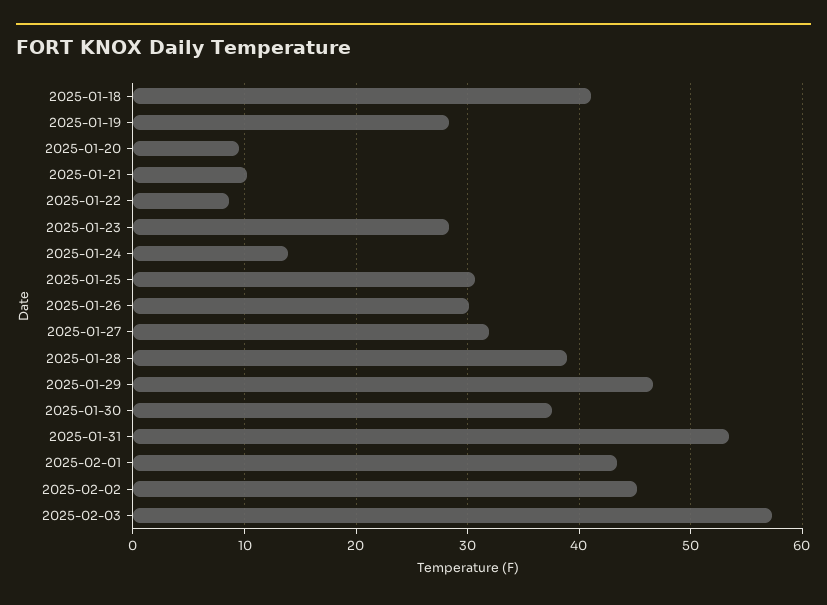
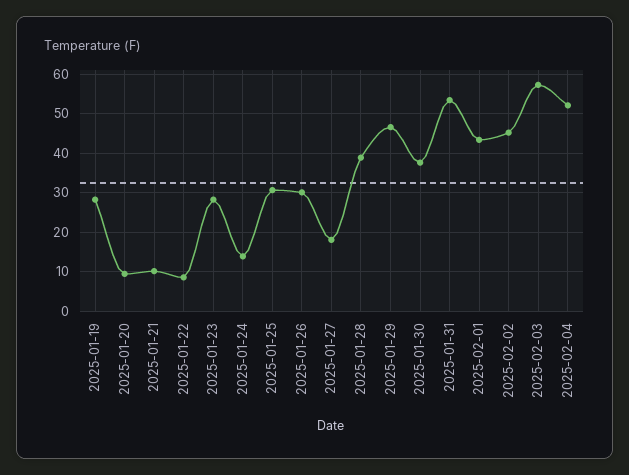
2025-01-18: 41 -> none
2025-01-27: 32 -> 18
2025-02-04: none -> 52

